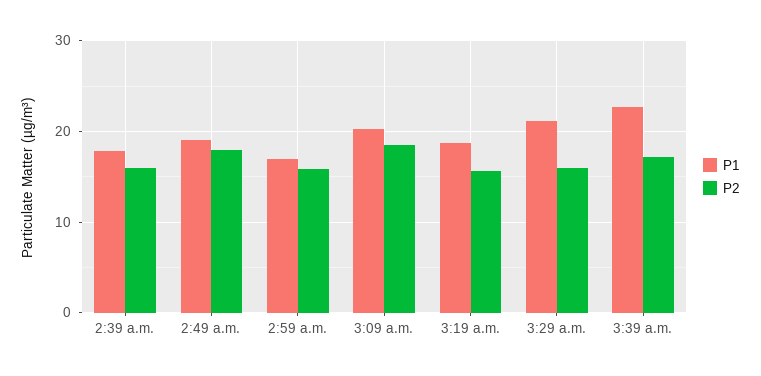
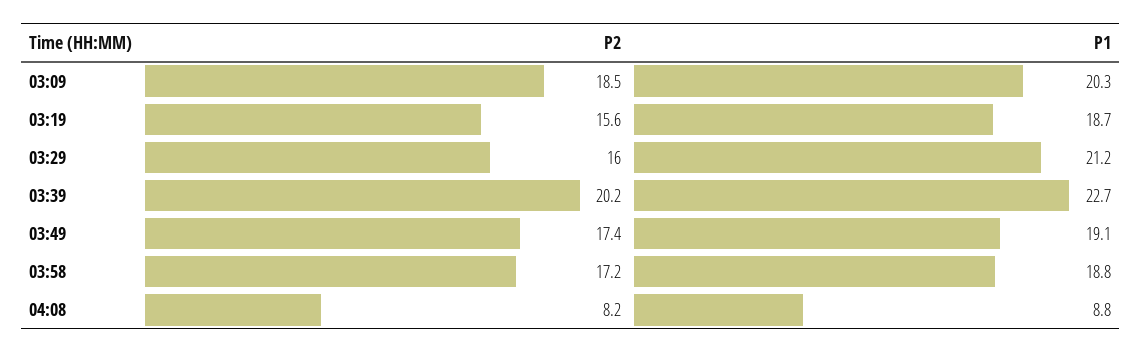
P1, 2:39 a.m.: 18 -> none
P2, 2:39 a.m.: 16 -> none
P1, 2:49 a.m.: 19 -> none
P2, 2:49 a.m.: 18 -> none
P1, 2:59 a.m.: 17 -> none
P2, 2:59 a.m.: 16 -> none
P2, 3:39 a.m.: 17 -> 20.2
P2, 03:49: none -> 17.4
P1, 03:49: none -> 19.1
P2, 03:58: none -> 17.2
P1, 03:58: none -> 18.8
P2, 04:08: none -> 8.2
P1, 04:08: none -> 8.8

